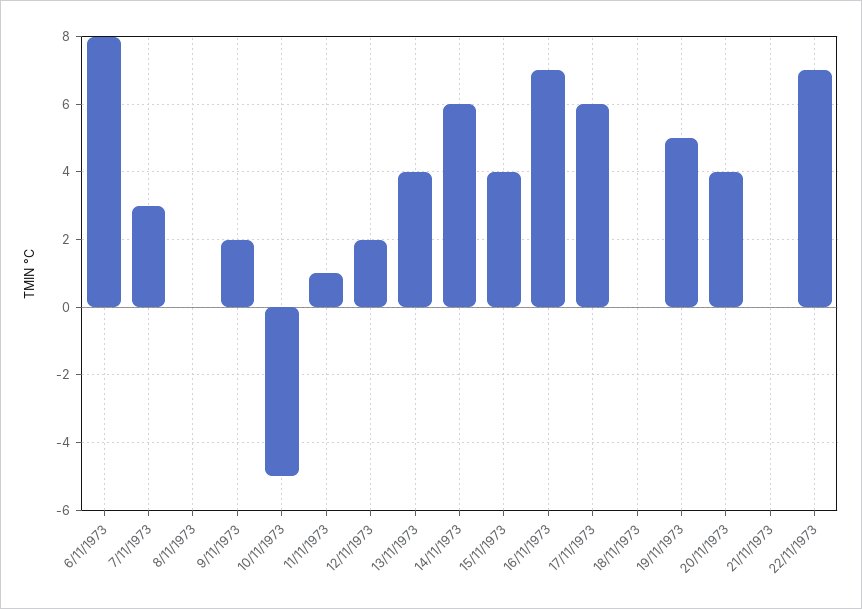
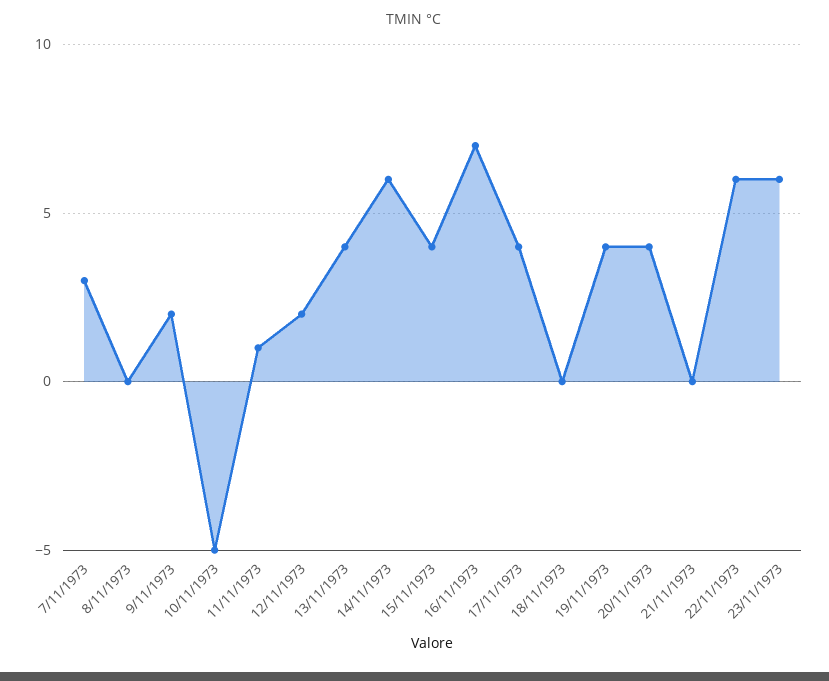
6/11/1973: 8 -> none
17/11/1973: 6 -> 4
19/11/1973: 5 -> 4
22/11/1973: 7 -> 6
23/11/1973: none -> 6

